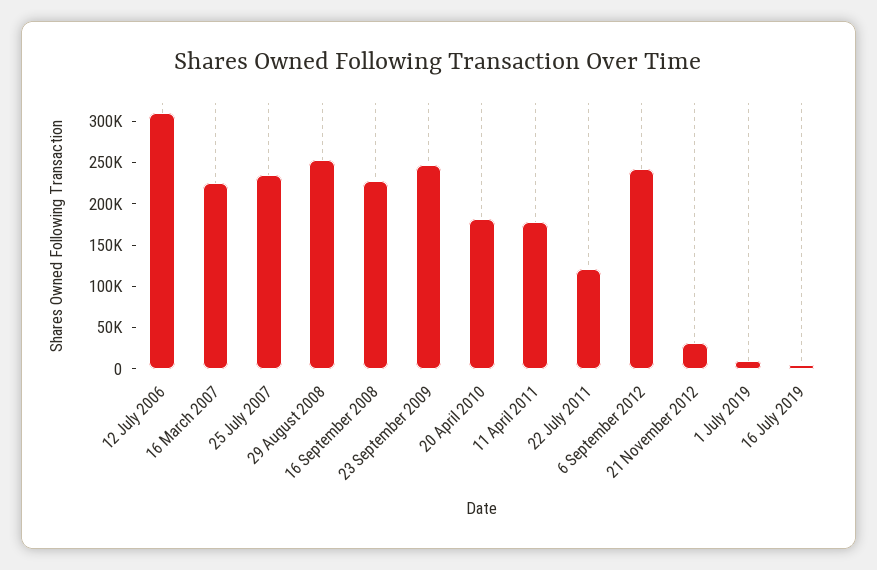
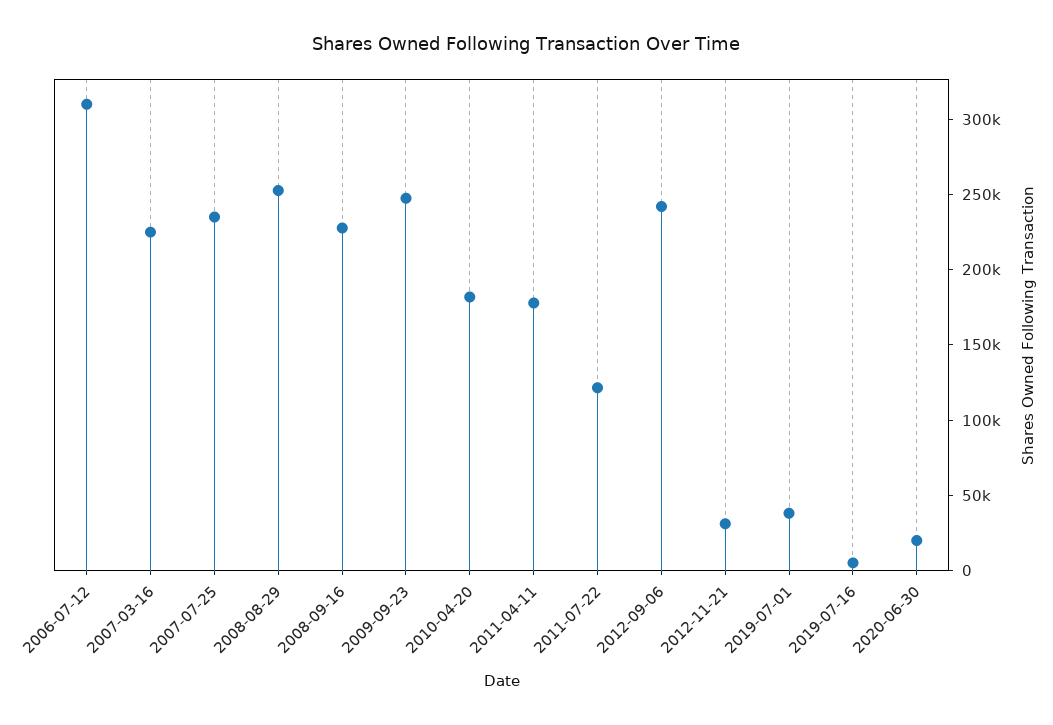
1 July 2019: 10000 -> 40000
2020-06-30: none -> 20000

